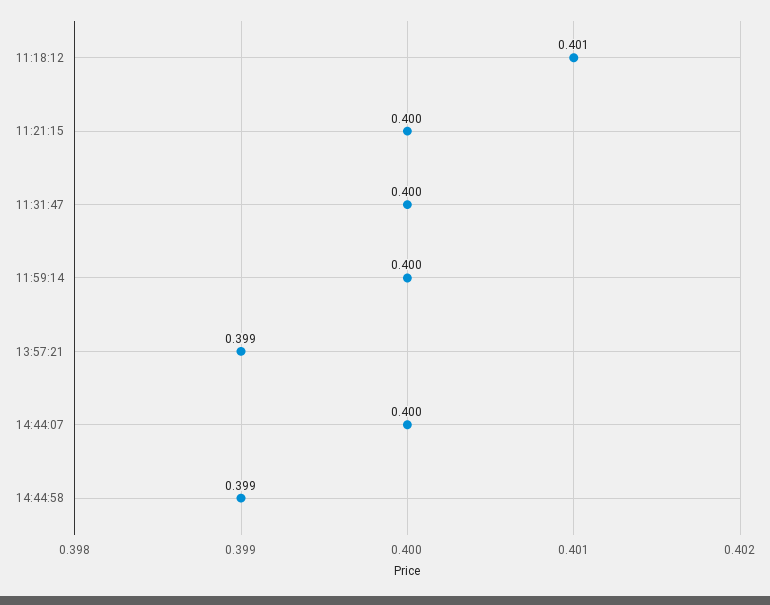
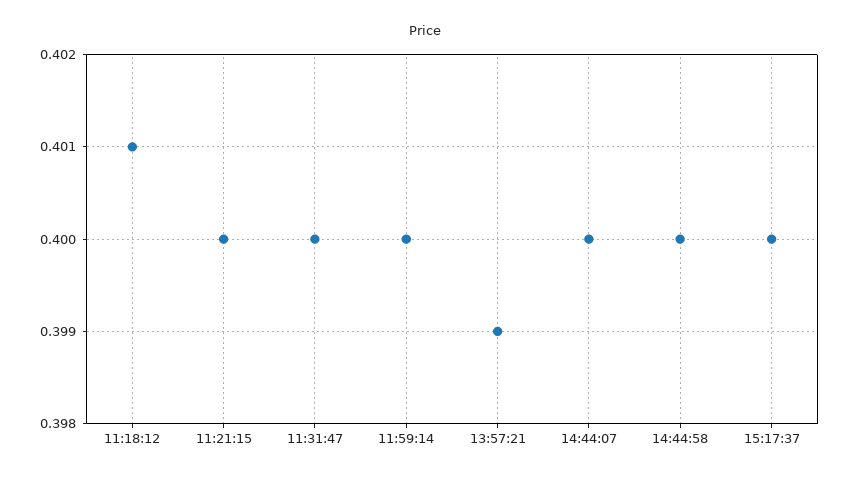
14:44:58: 0.399 -> 0.4
15:17:37: none -> 0.4

